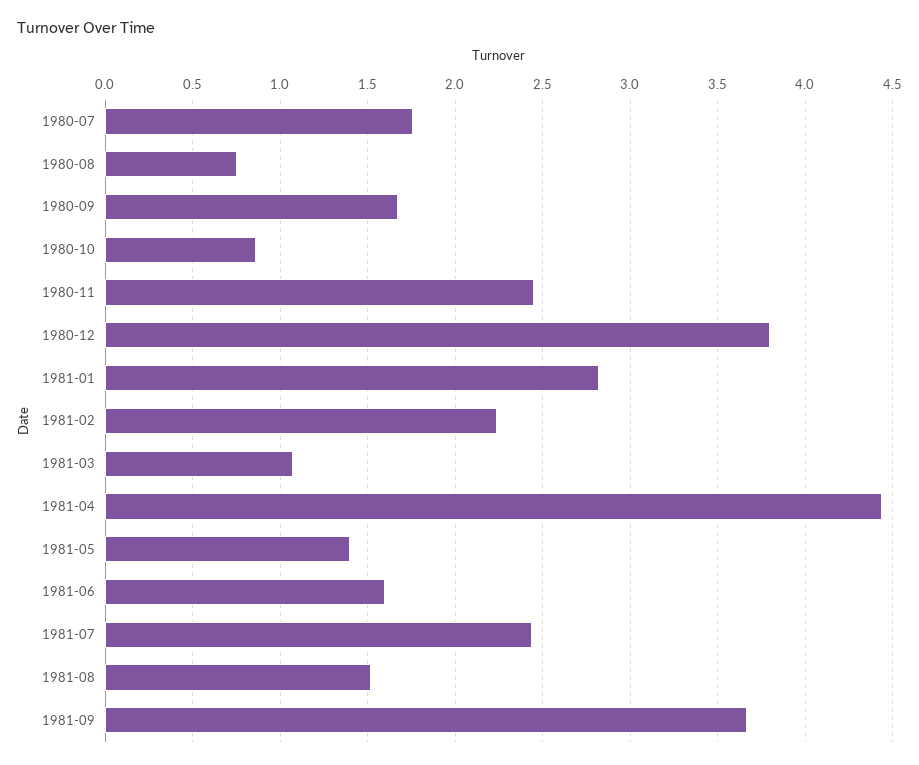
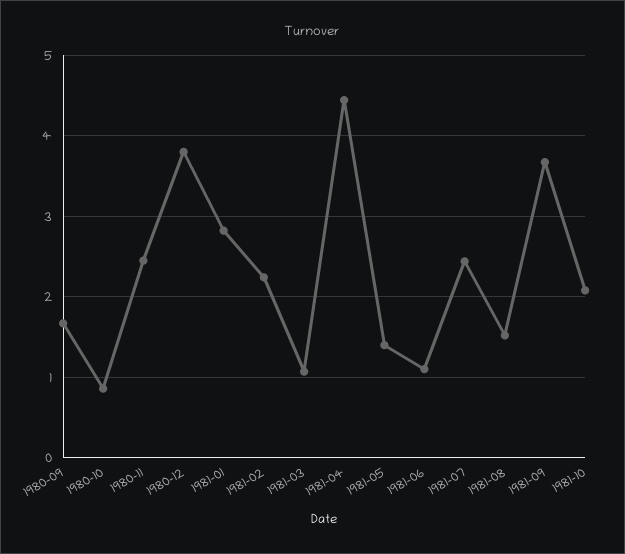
1980-07: 1.75 -> none
1980-08: 0.75 -> none
1981-06: 1.6 -> 1.1
1981-10: none -> 2.1

